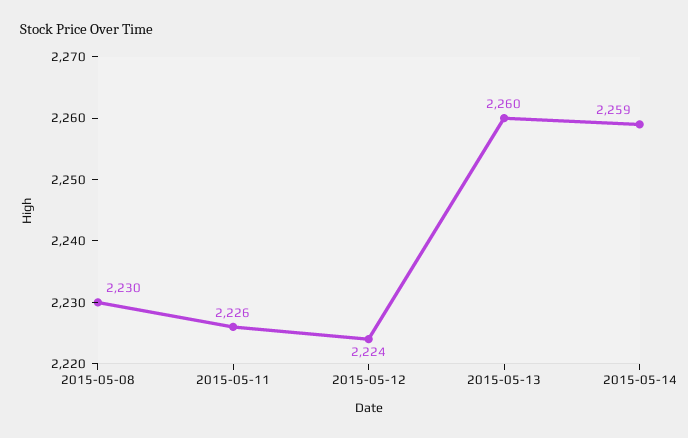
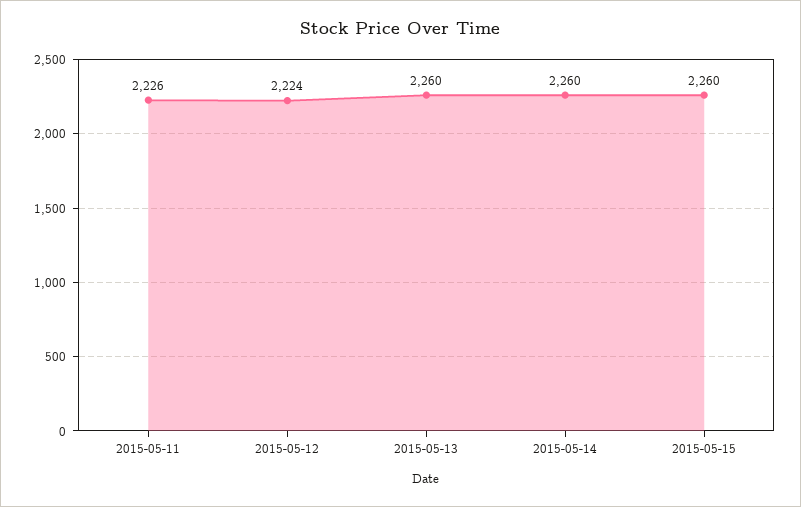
2015-05-08: 2230 -> none
2015-05-14: 2259 -> 2260
2015-05-15: none -> 2260

